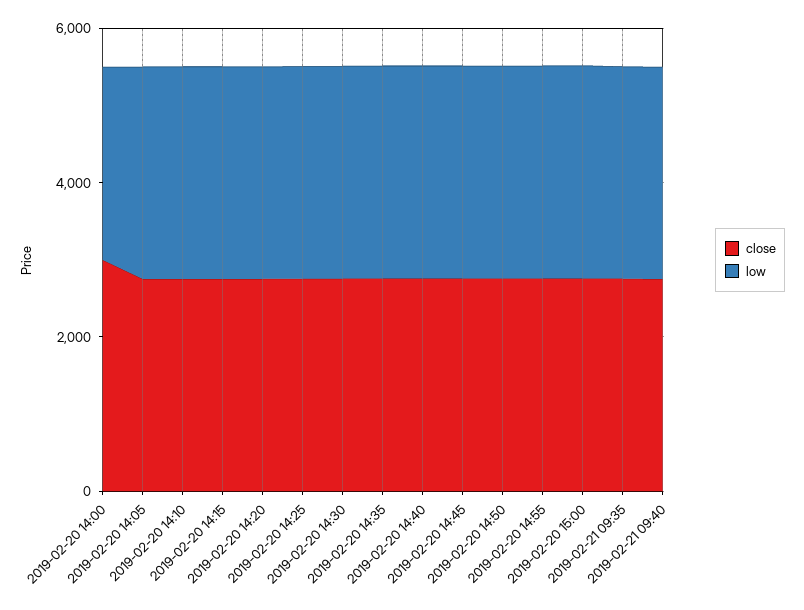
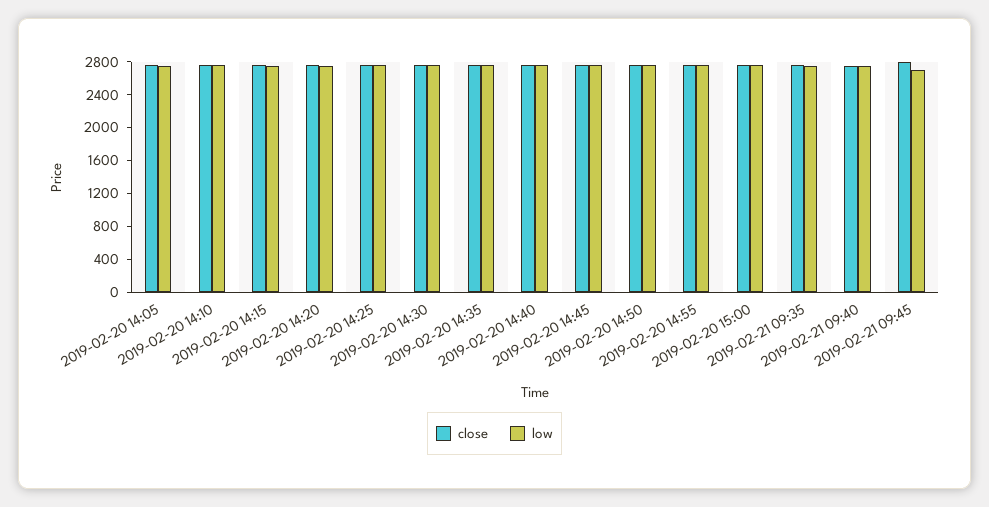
close, 2019-02-20 14:00: 3000 -> none
low, 2019-02-20 14:00: 2500 -> none
close, 2019-02-21 09:45: none -> 2800
low, 2019-02-21 09:45: none -> 2700

